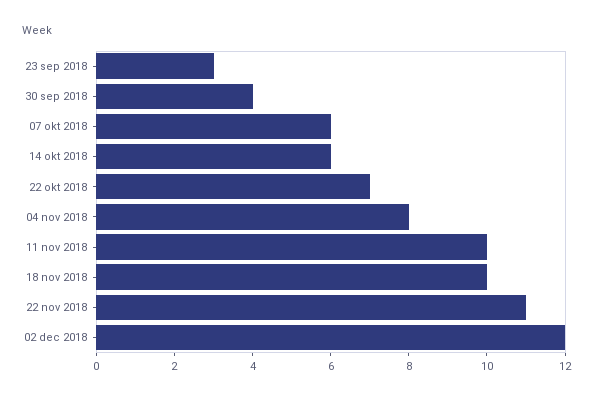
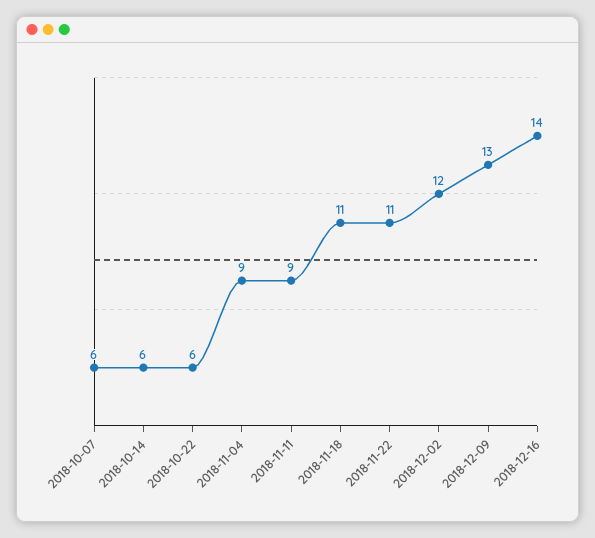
23 sep 2018: 3 -> none
30 sep 2018: 4 -> none
22 okt 2018: 7 -> 6
04 nov 2018: 8 -> 9
11 nov 2018: 10 -> 9
18 nov 2018: 10 -> 11
2018-12-09: none -> 13
2018-12-16: none -> 14

